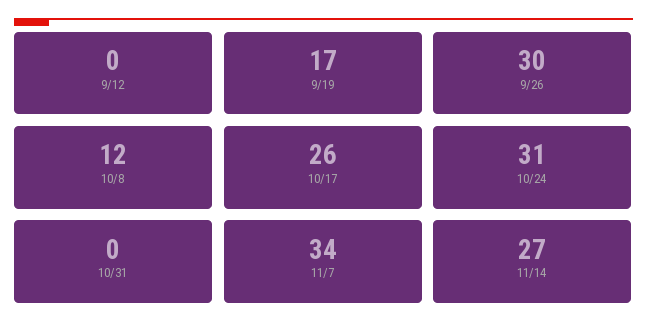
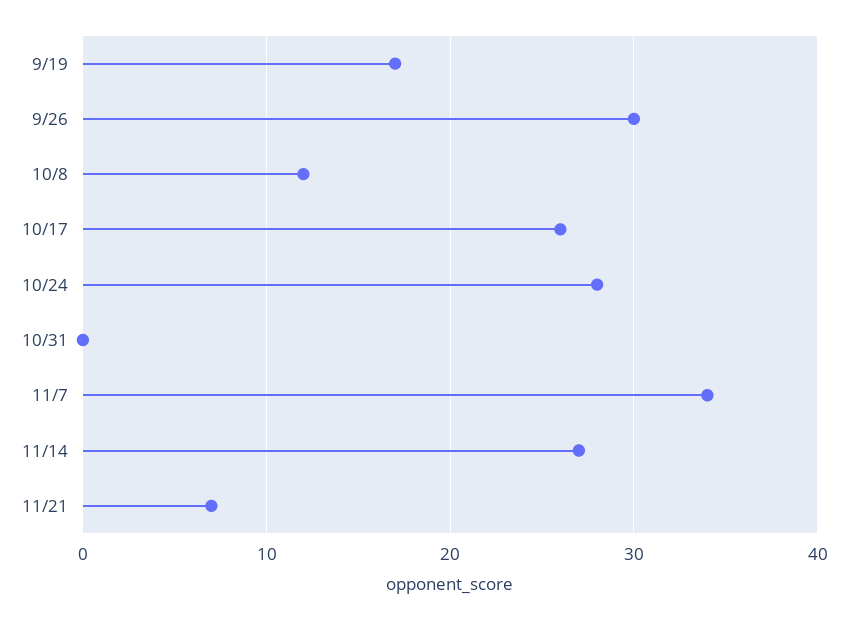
9/12: 0 -> none
10/24: 31 -> 28
11/21: none -> 7

